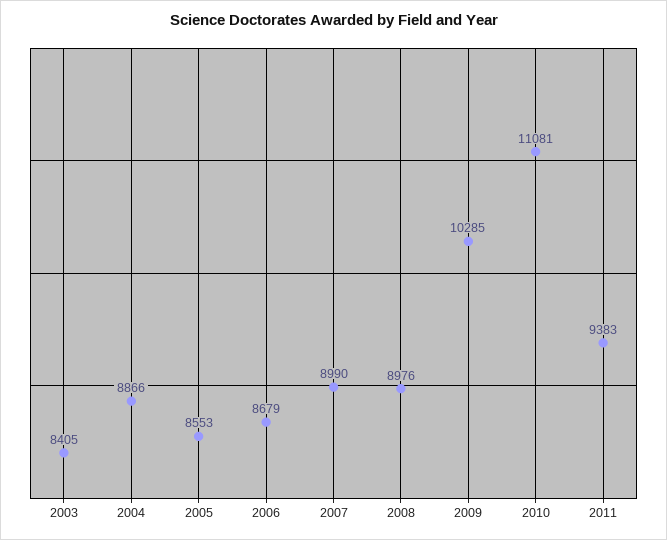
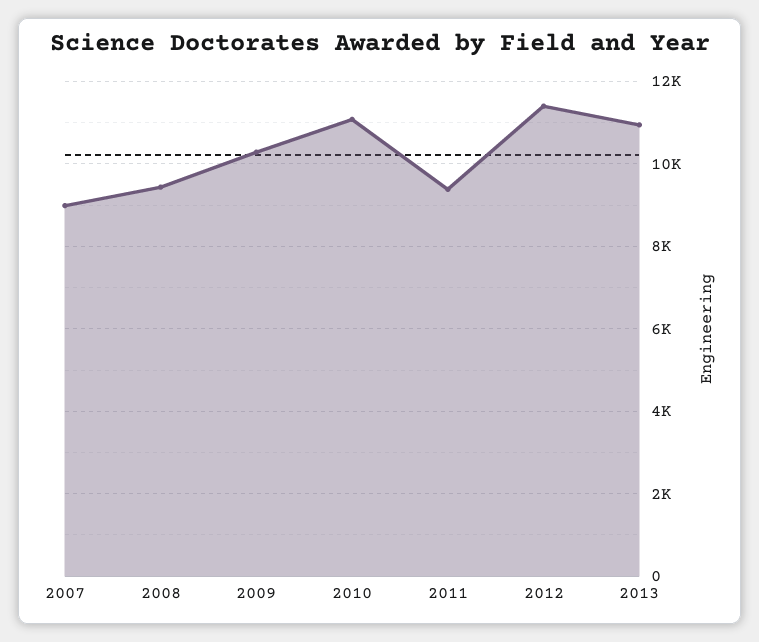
2003: 8405 -> none
2004: 8866 -> none
2005: 8553 -> none
2006: 8679 -> none
2008: 8976 -> 9400
2012: none -> 11400
2013: none -> 11000

